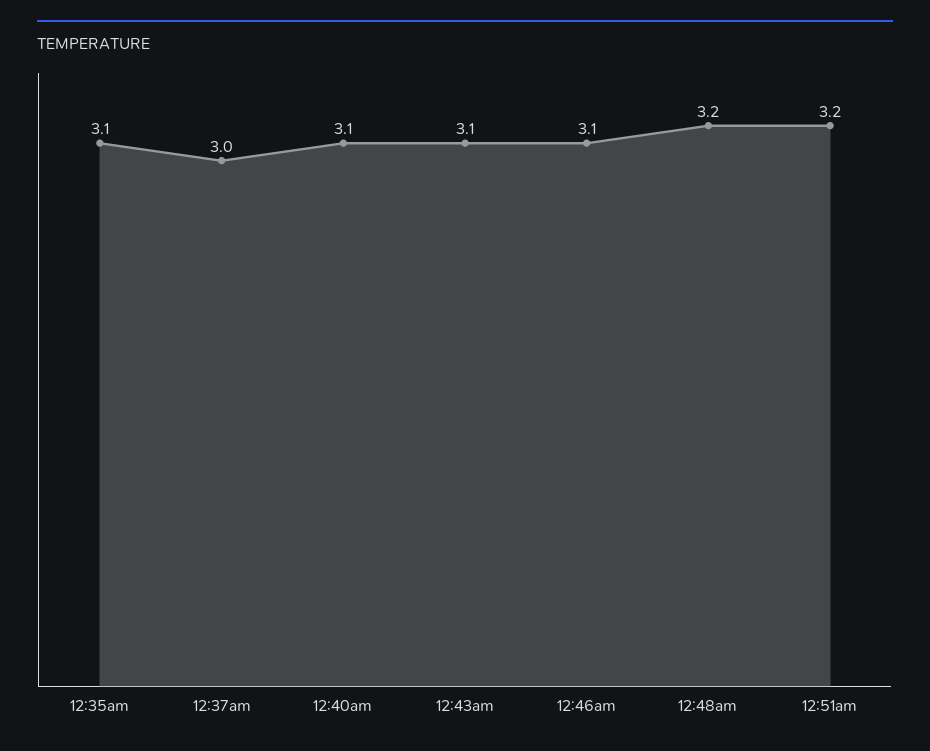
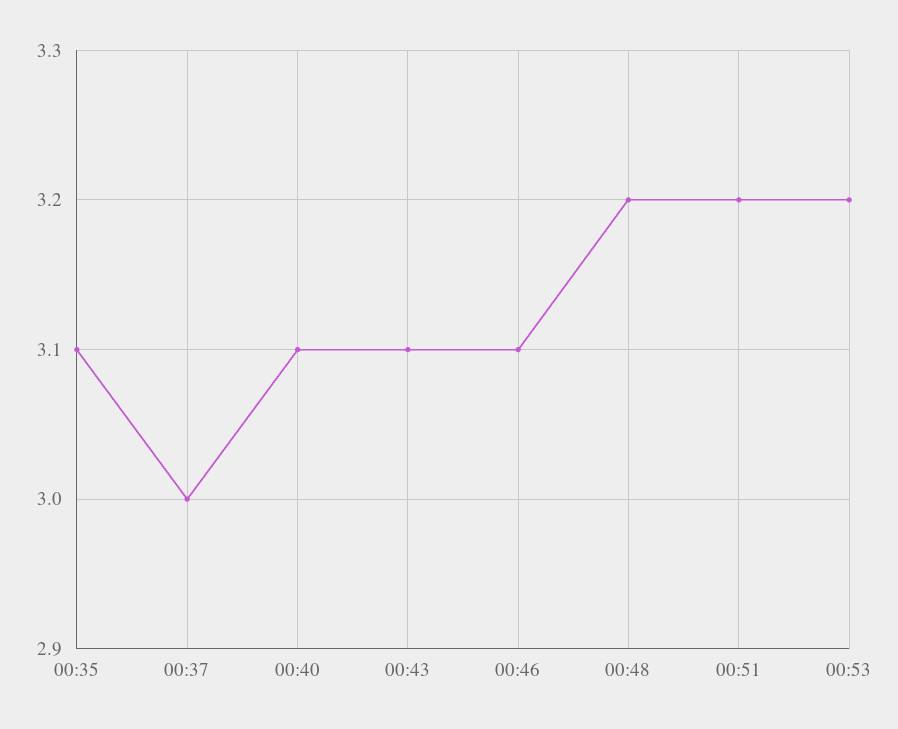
00:53: none -> 3.2

